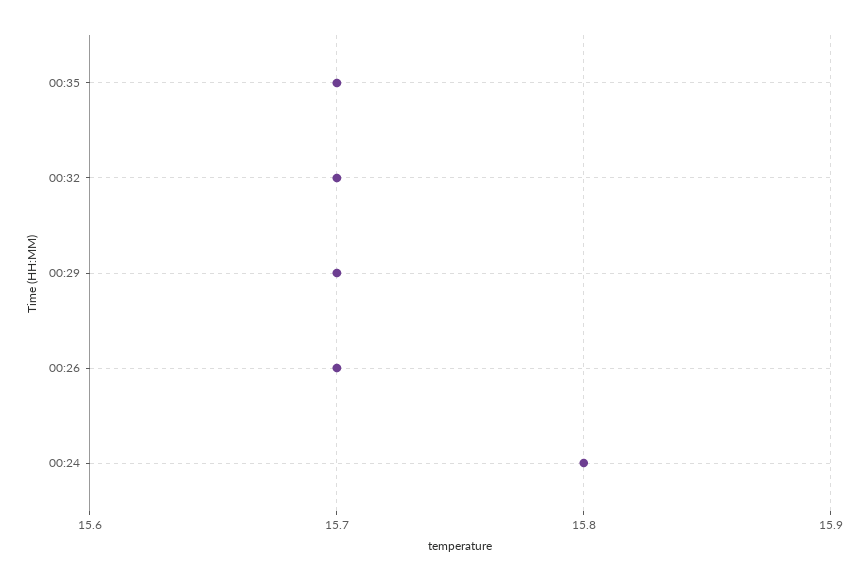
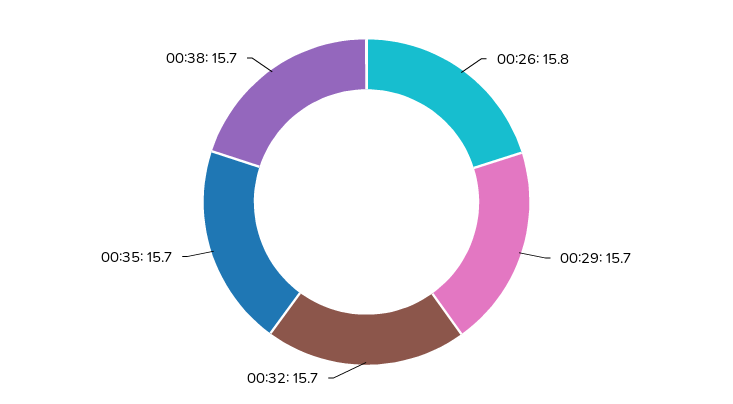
00:26: 15.7 -> 15.8
00:24: 15.8 -> none
00:38: none -> 15.7

